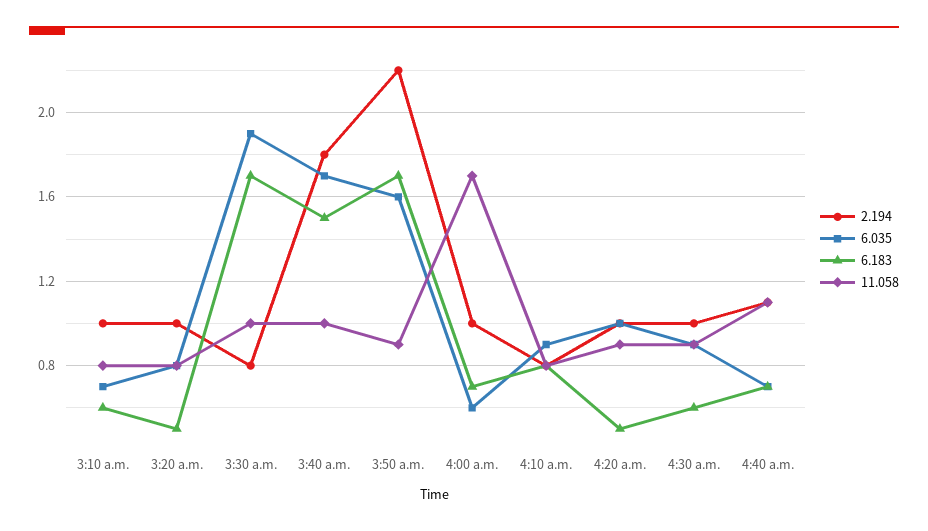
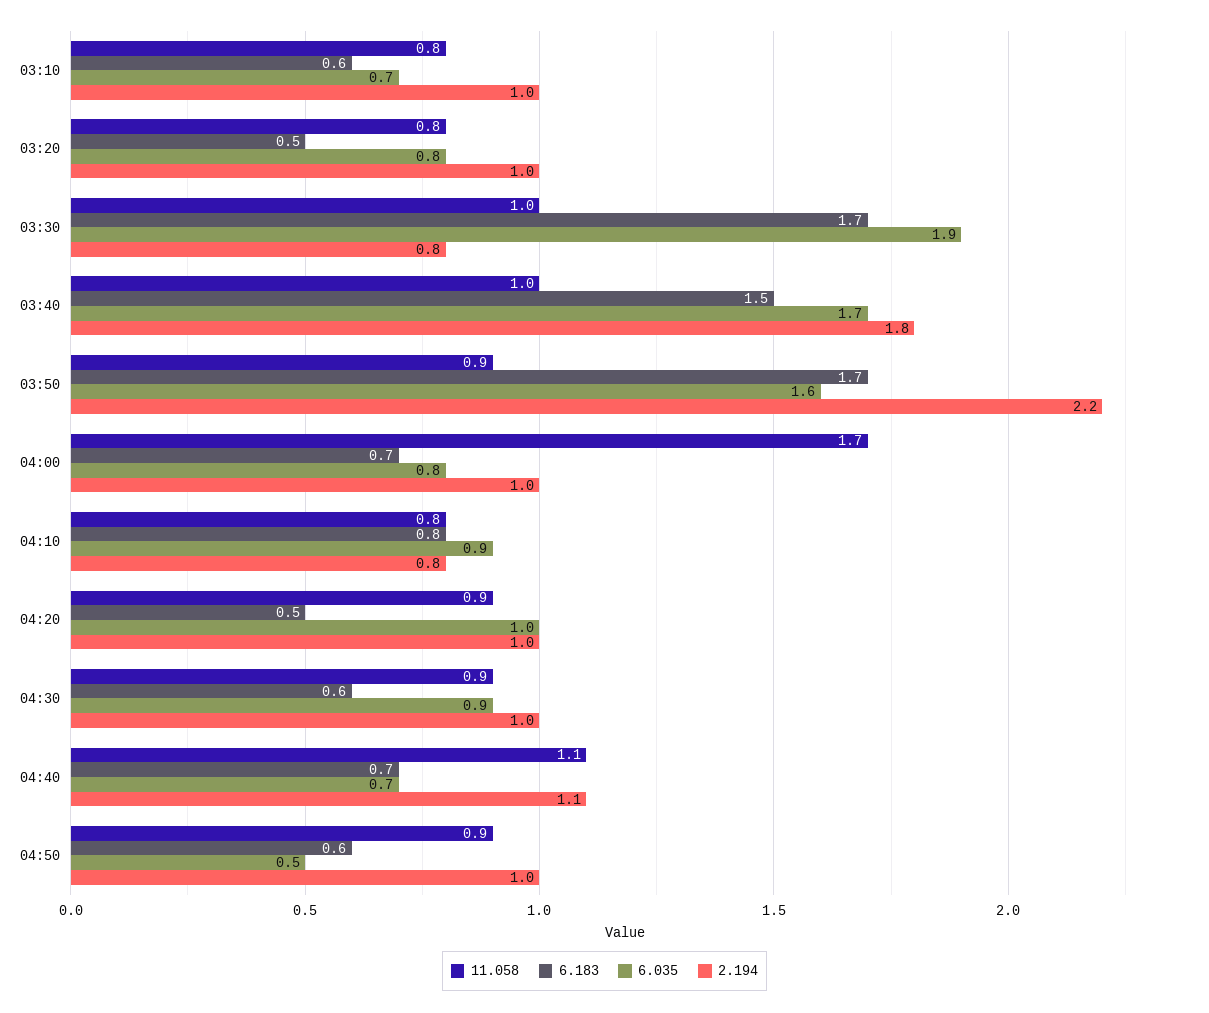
6.035, 4:00 a.m.: 0.6 -> 0.8
11.058, 04:50: none -> 0.9
6.183, 04:50: none -> 0.6
6.035, 04:50: none -> 0.5
2.194, 04:50: none -> 1

